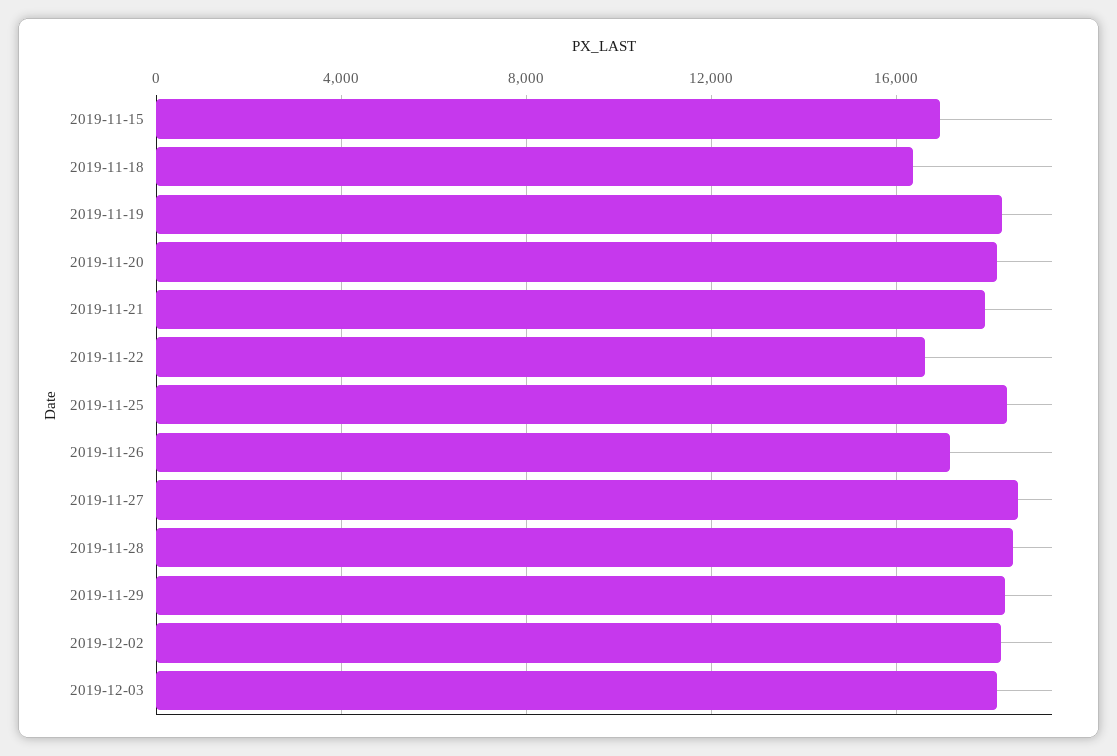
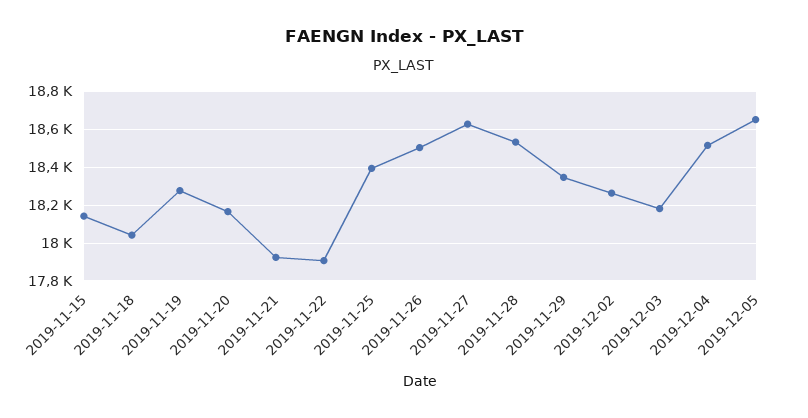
2019-11-15: 17000 -> 18150
2019-11-18: 16500 -> 18050
2019-11-22: 16500 -> 17900
2019-11-26: 17000 -> 18500
2019-12-04: none -> 18500
2019-12-05: none -> 18650

